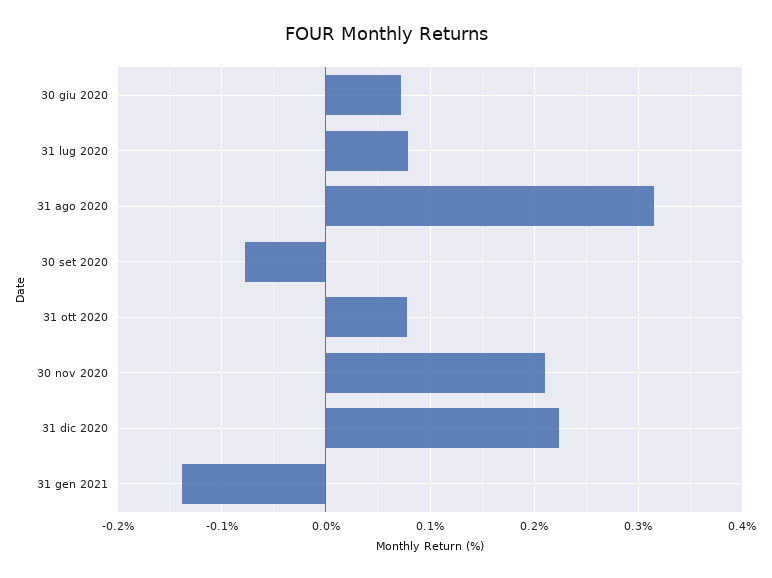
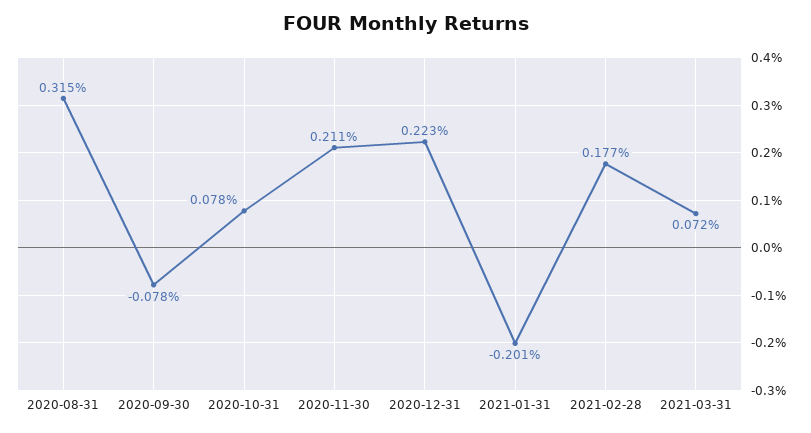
30 giu 2020: 0.07 -> none
31 lug 2020: 0.08 -> none
31 gen 2021: -0.14 -> -0.201
2021-02-28: none -> 0.177
2021-03-31: none -> 0.072

